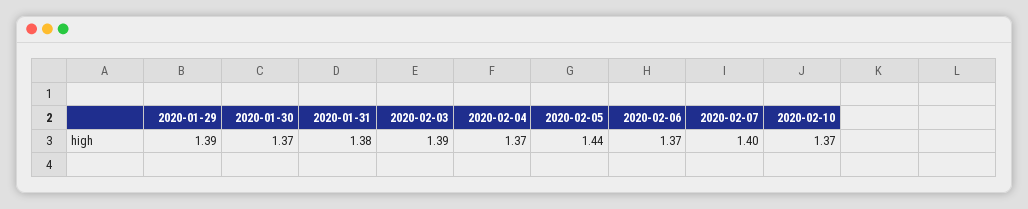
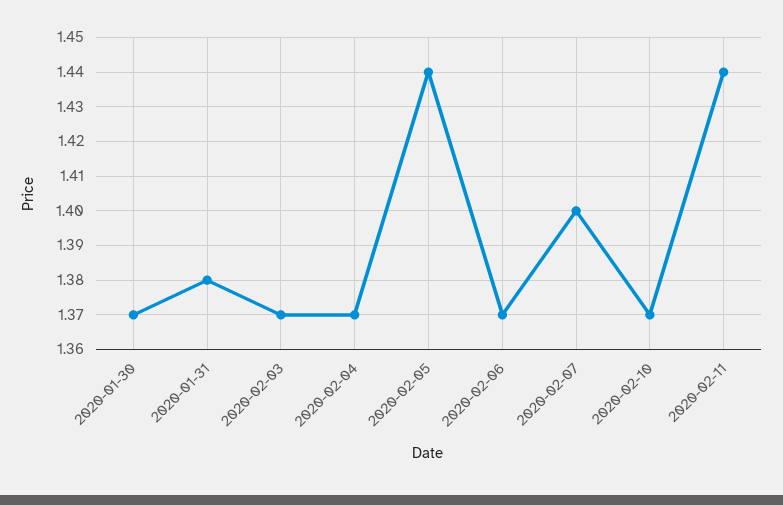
2020-01-29: 1.39 -> none
2020-02-03: 1.39 -> 1.37
2020-02-11: none -> 1.44

